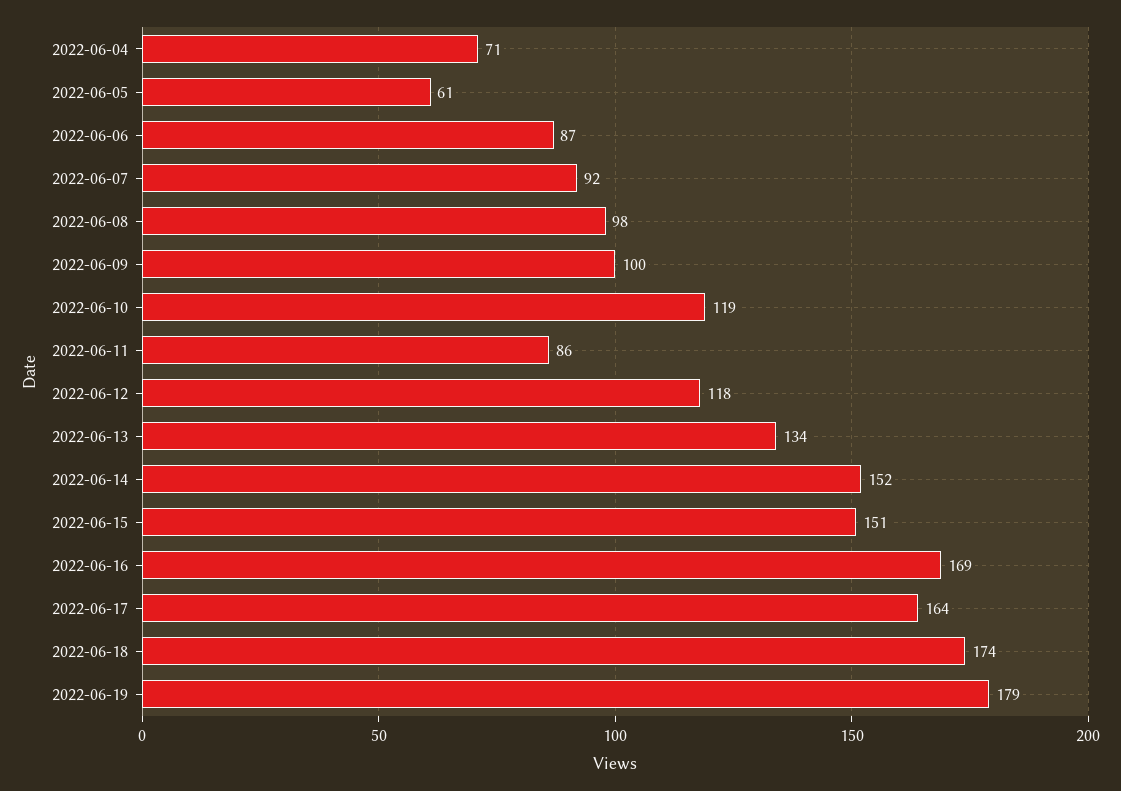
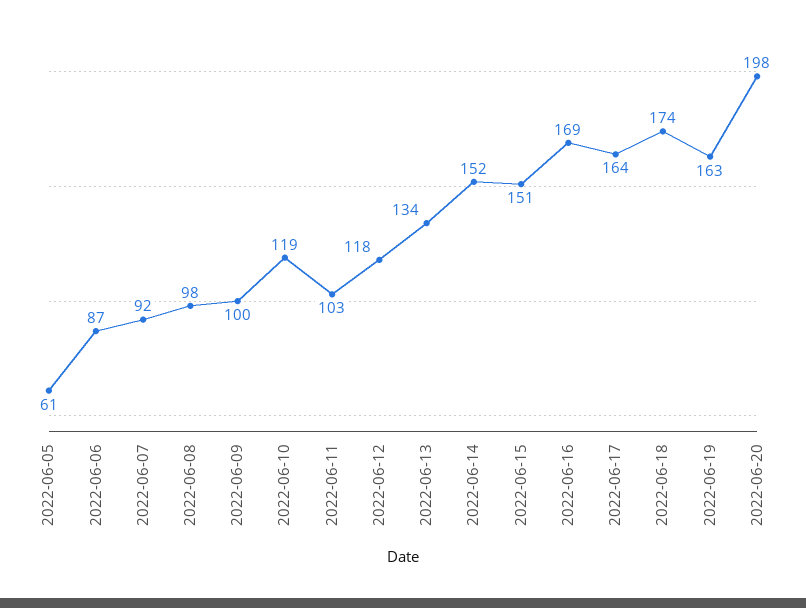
2022-06-04: 71 -> none
2022-06-11: 86 -> 103
2022-06-19: 179 -> 163
2022-06-20: none -> 198

